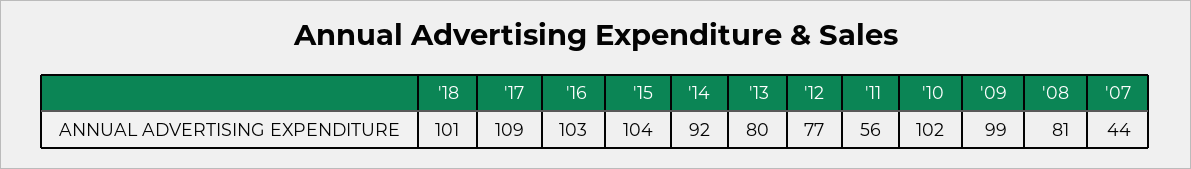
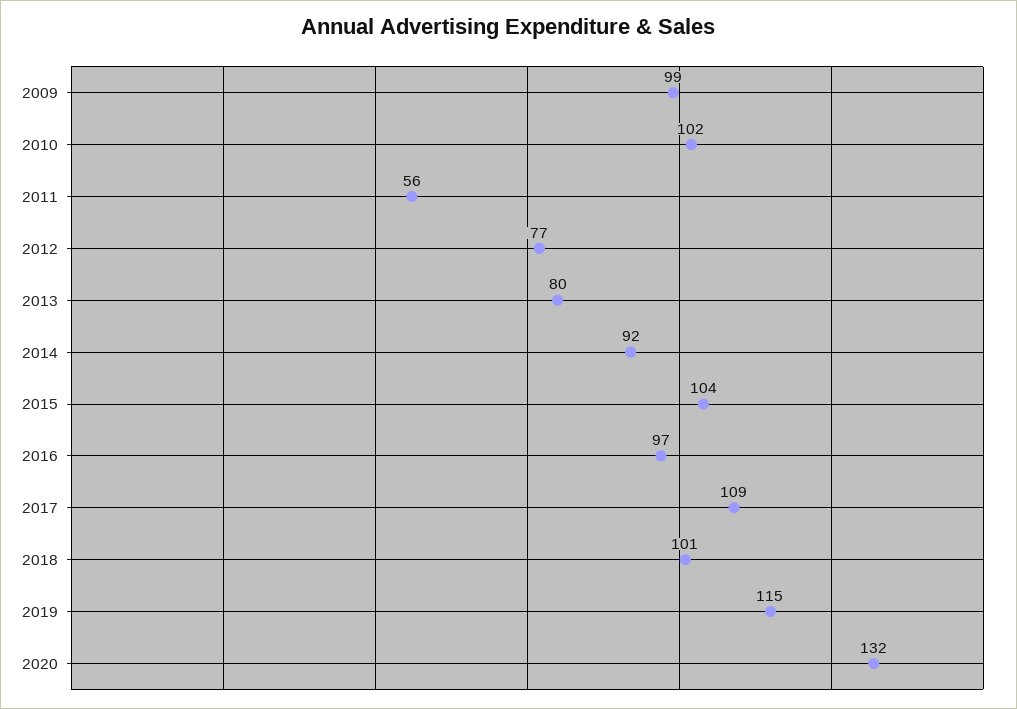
'16: 103 -> 97
'08: 81 -> none
'07: 44 -> none
2019: none -> 115
2020: none -> 132

